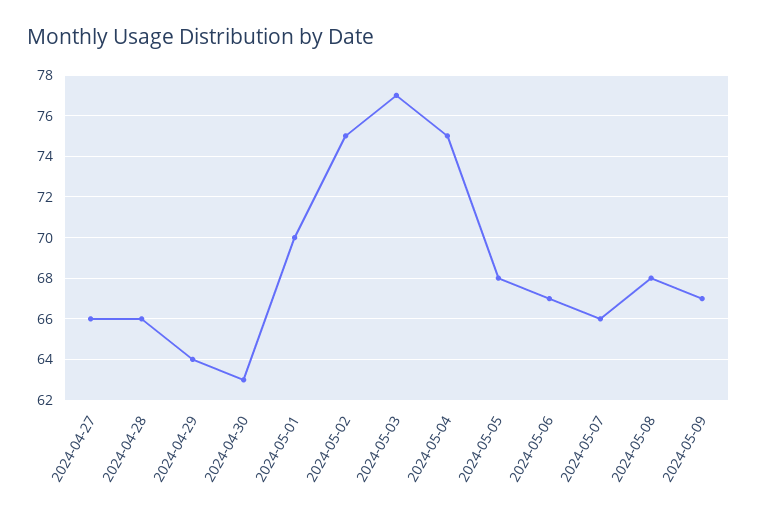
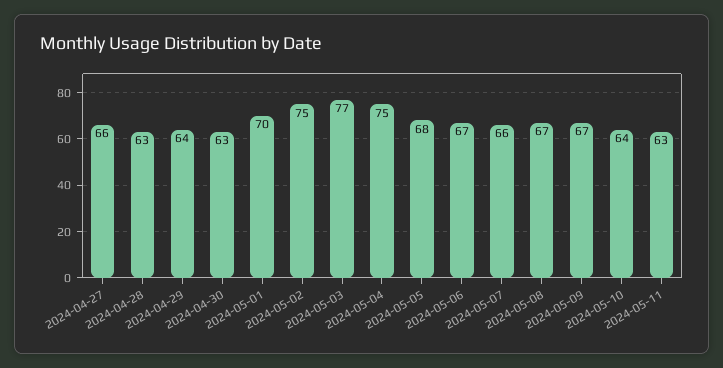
2024-04-28: 66 -> 63
2024-05-08: 68 -> 67
2024-05-10: none -> 64
2024-05-11: none -> 63

